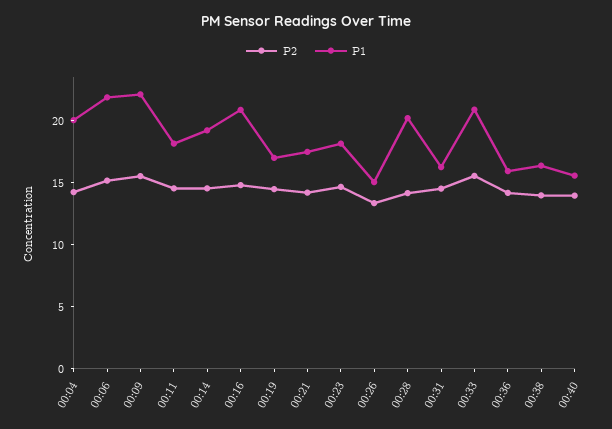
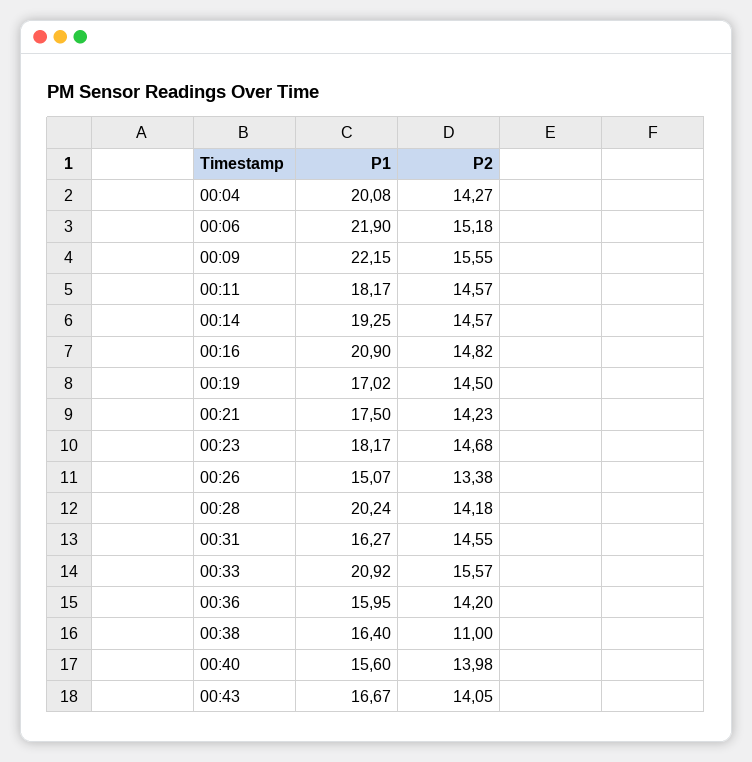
P2, 00:38: 14 -> 11
P1, 00:43: none -> 16.67
P2, 00:43: none -> 14.05

